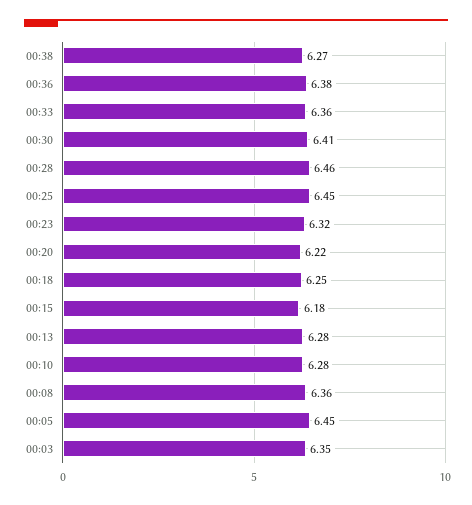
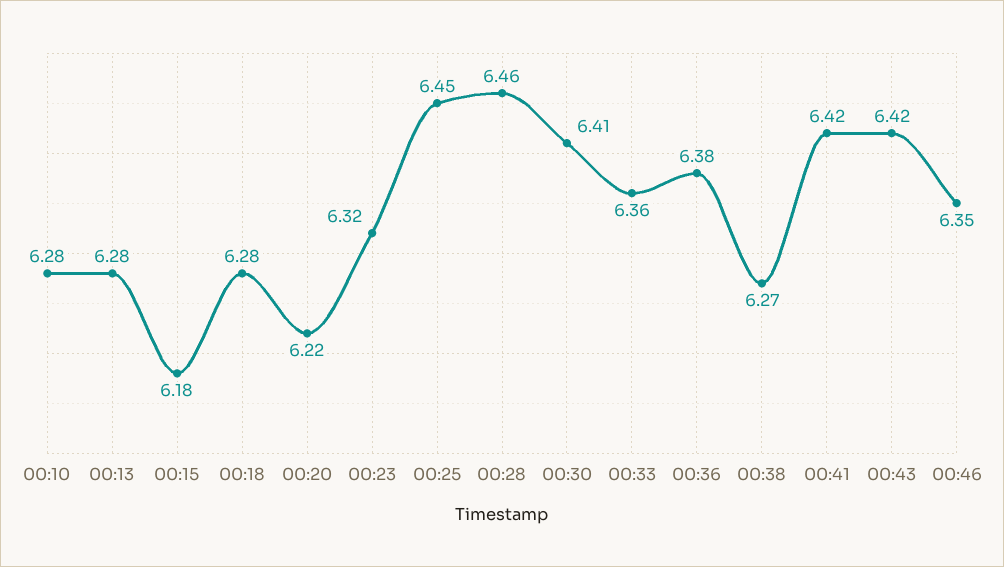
00:18: 6.25 -> 6.28
00:08: 6.36 -> none
00:05: 6.45 -> none
00:03: 6.35 -> none
00:41: none -> 6.42
00:43: none -> 6.42
00:46: none -> 6.35

